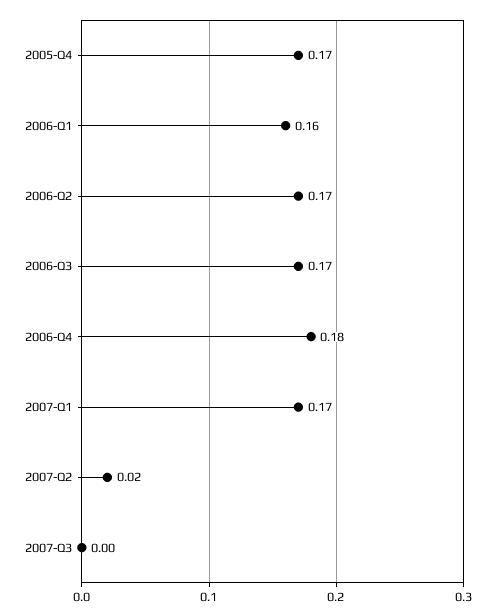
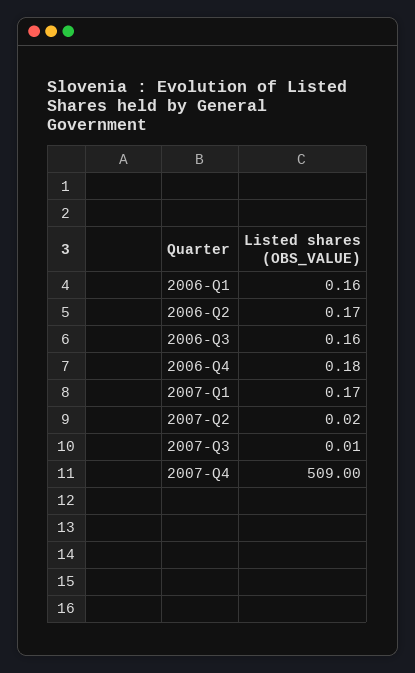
2005-Q4: 0.17 -> none
2006-Q3: 0.17 -> 0.16
2007-Q3: 0 -> 0.01
2007-Q4: none -> 509

